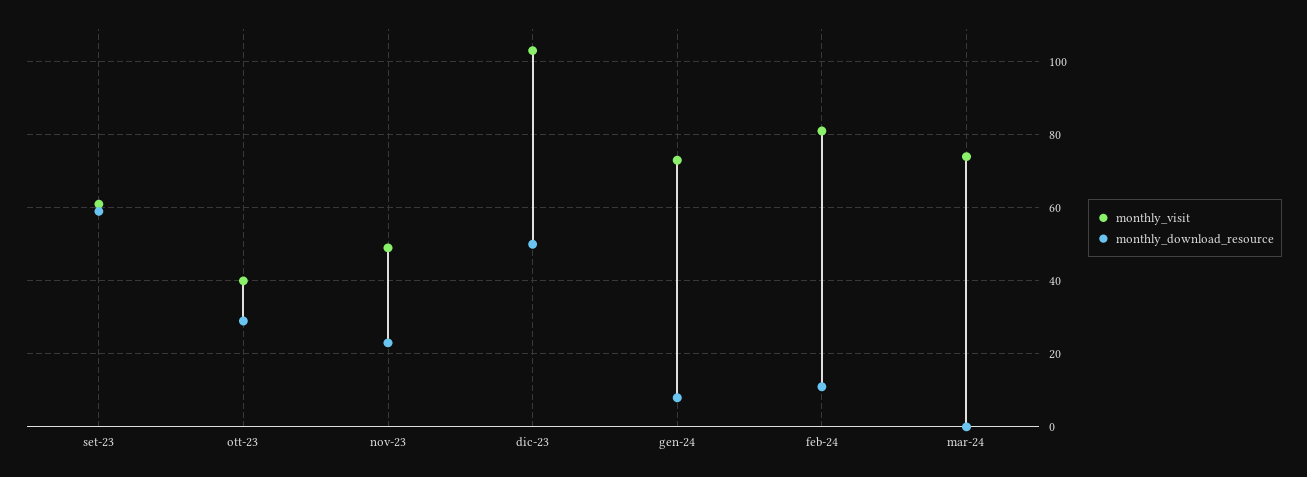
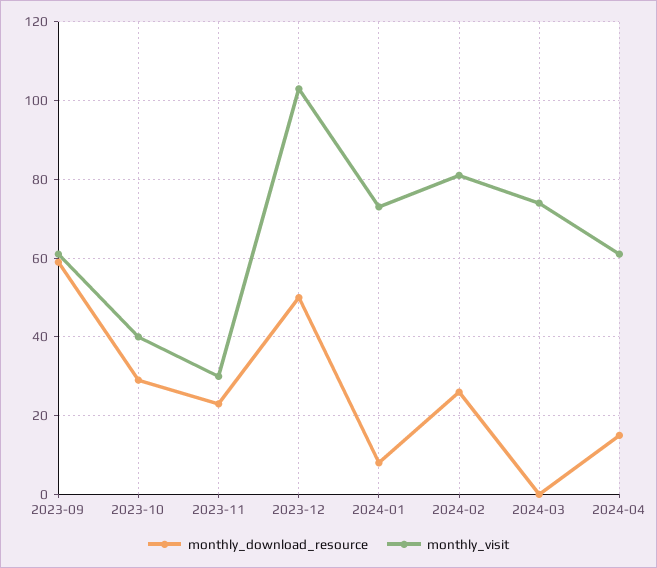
monthly_visit, nov-23: 50 -> 30
monthly_download_resource, feb-24: 10 -> 25
monthly_download_resource, 2024-04: none -> 15
monthly_visit, 2024-04: none -> 60

